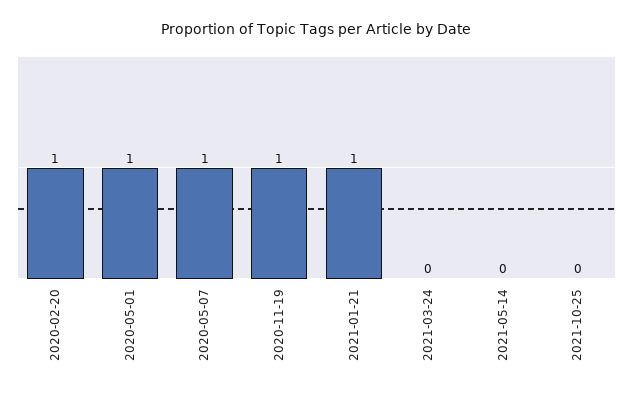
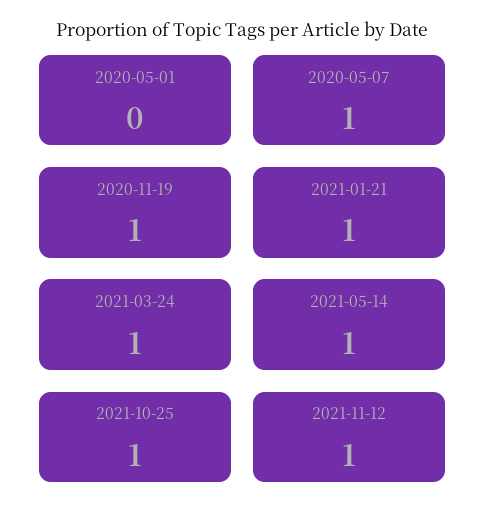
2020-02-20: 1 -> none
2020-05-01: 1 -> 0
2021-03-24: 0 -> 1
2021-05-14: 0 -> 1
2021-10-25: 0 -> 1
2021-11-12: none -> 1

